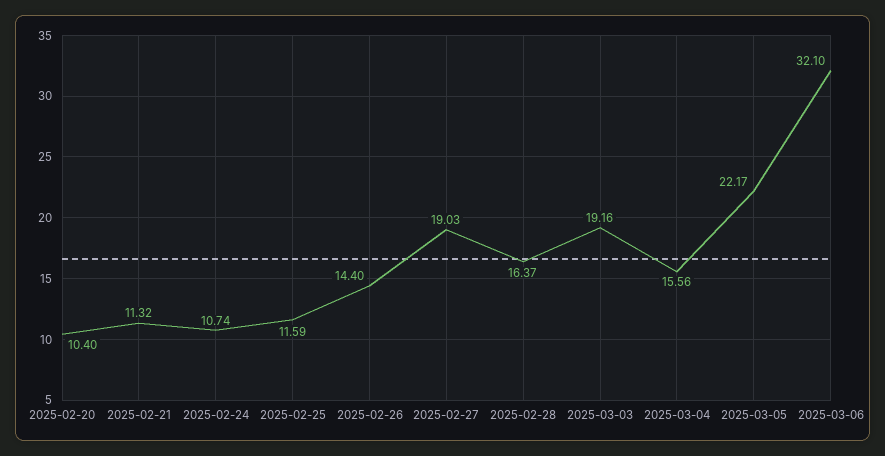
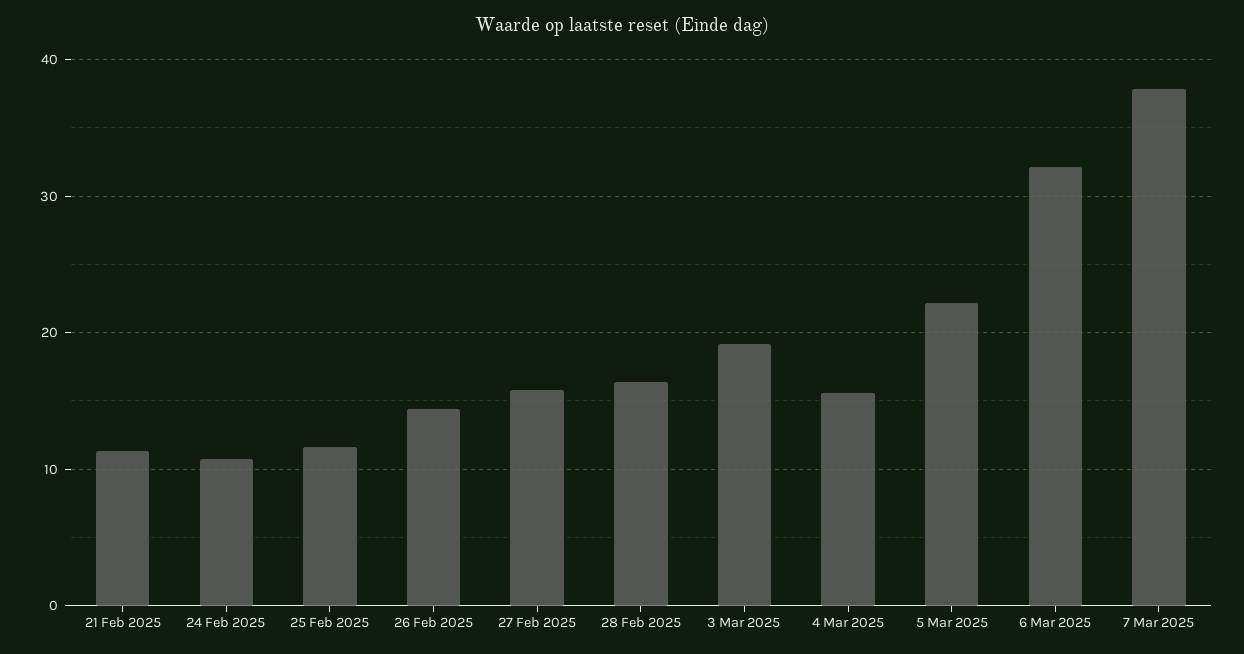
2025-02-20: 10.4 -> none
2025-02-27: 19.03 -> 16
7 Mar 2025: none -> 38

